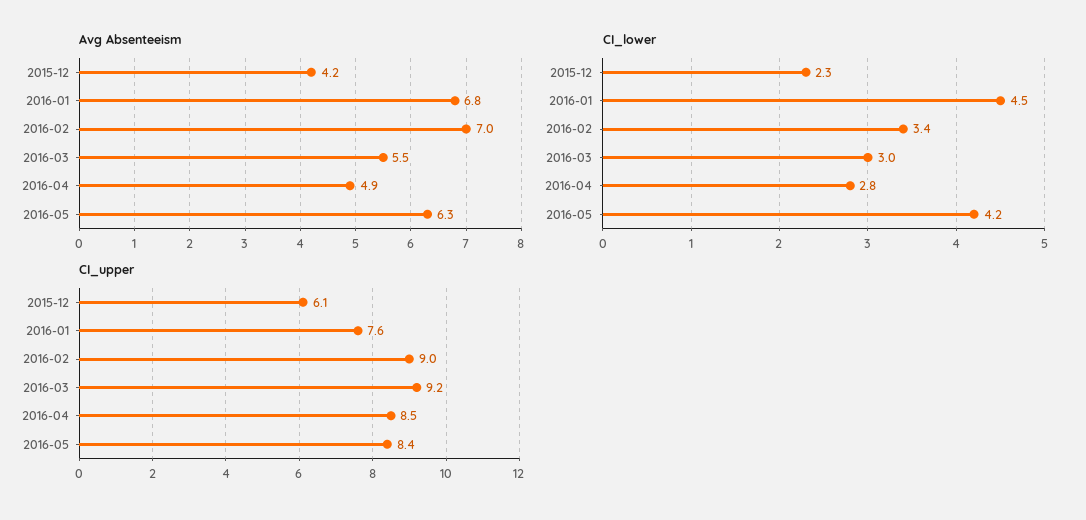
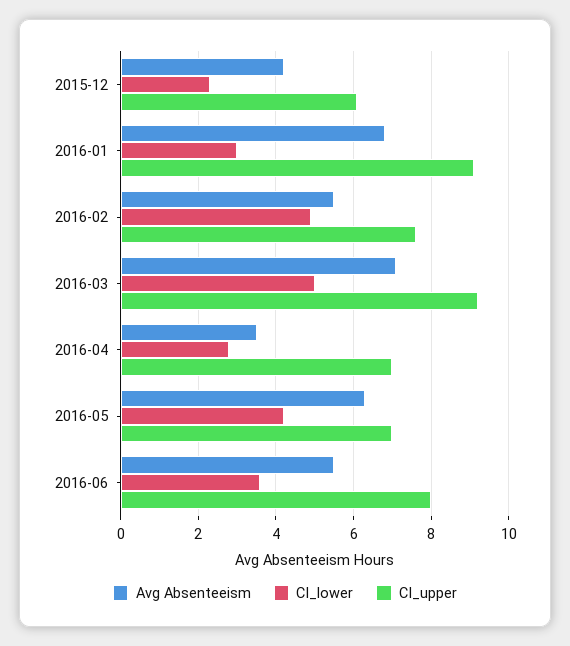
Avg Absenteeism, 2016-02: 7 -> 5.5
Avg Absenteeism, 2016-03: 5.5 -> 7
Avg Absenteeism, 2016-04: 4.9 -> 3.5
CI_lower, 2016-01: 4.5 -> 3
CI_lower, 2016-02: 3.4 -> 5
CI_lower, 2016-03: 3 -> 5
CI_upper, 2016-01: 7.6 -> 9
CI_upper, 2016-02: 9 -> 7.5
CI_upper, 2016-04: 8.5 -> 7
CI_upper, 2016-05: 8.4 -> 7
Avg Absenteeism, 2016-06: none -> 5.5
CI_lower, 2016-06: none -> 3.5
CI_upper, 2016-06: none -> 8

